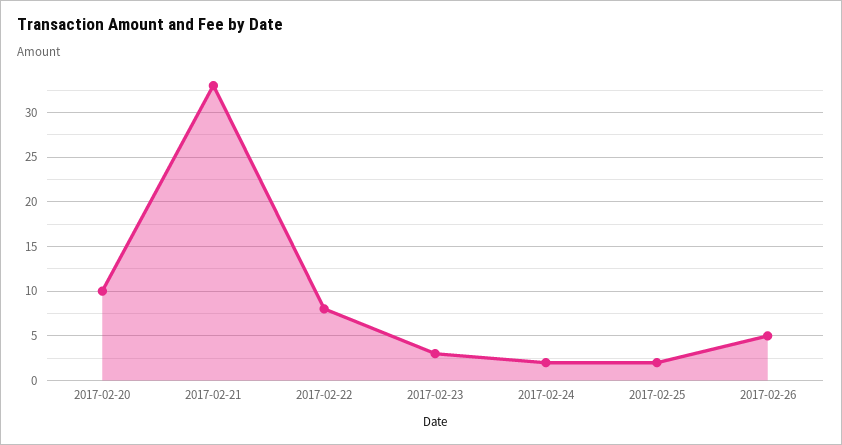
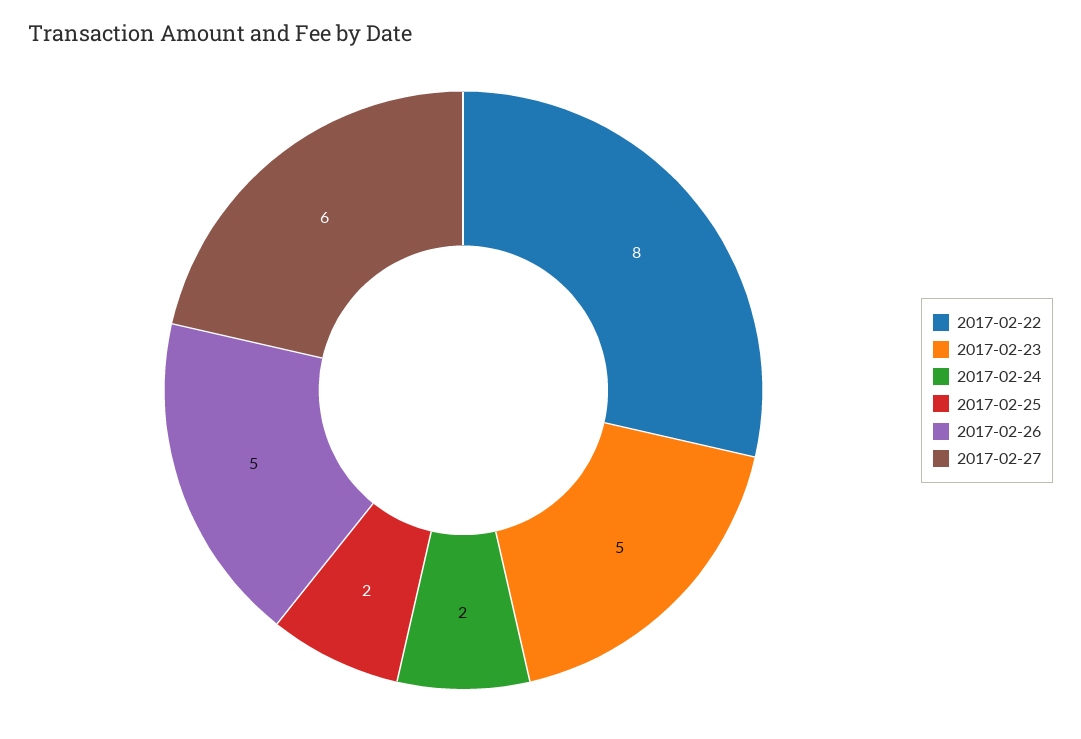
2017-02-20: 10 -> none
2017-02-21: 33 -> none
2017-02-23: 3 -> 5
2017-02-27: none -> 6

